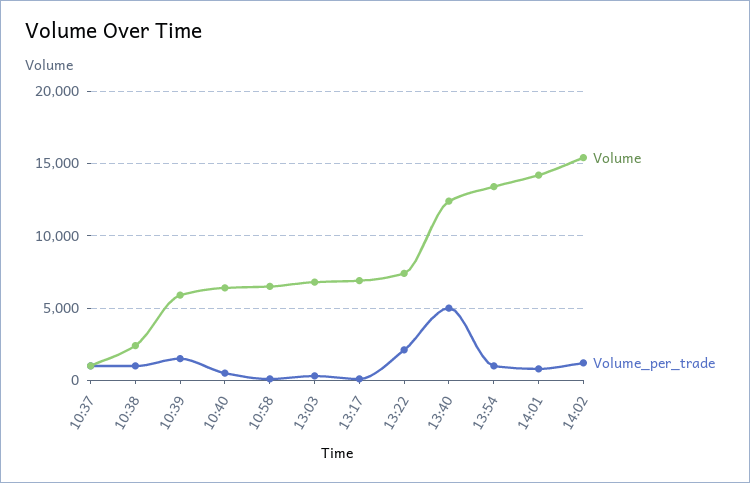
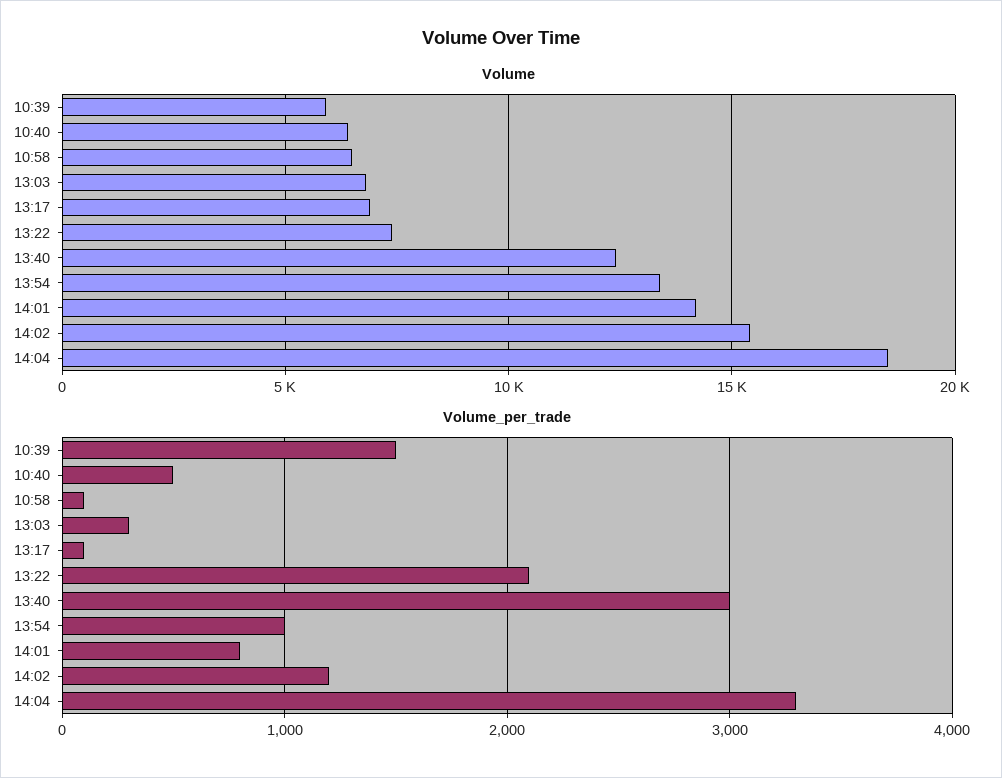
Volume, 10:37: 1000 -> none
Volume_per_trade, 10:37: 1000 -> none
Volume, 10:38: 2500 -> none
Volume_per_trade, 10:38: 1000 -> none
Volume_per_trade, 13:40: 5000 -> 3000
Volume, 14:04: none -> 18500
Volume_per_trade, 14:04: none -> 3300

